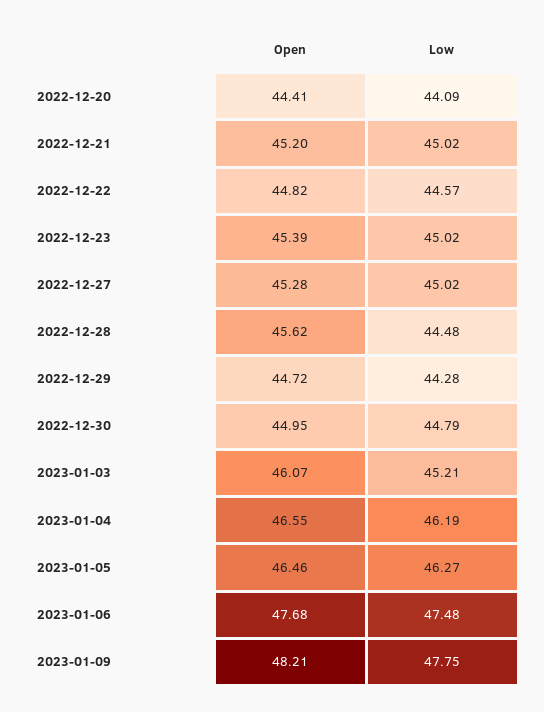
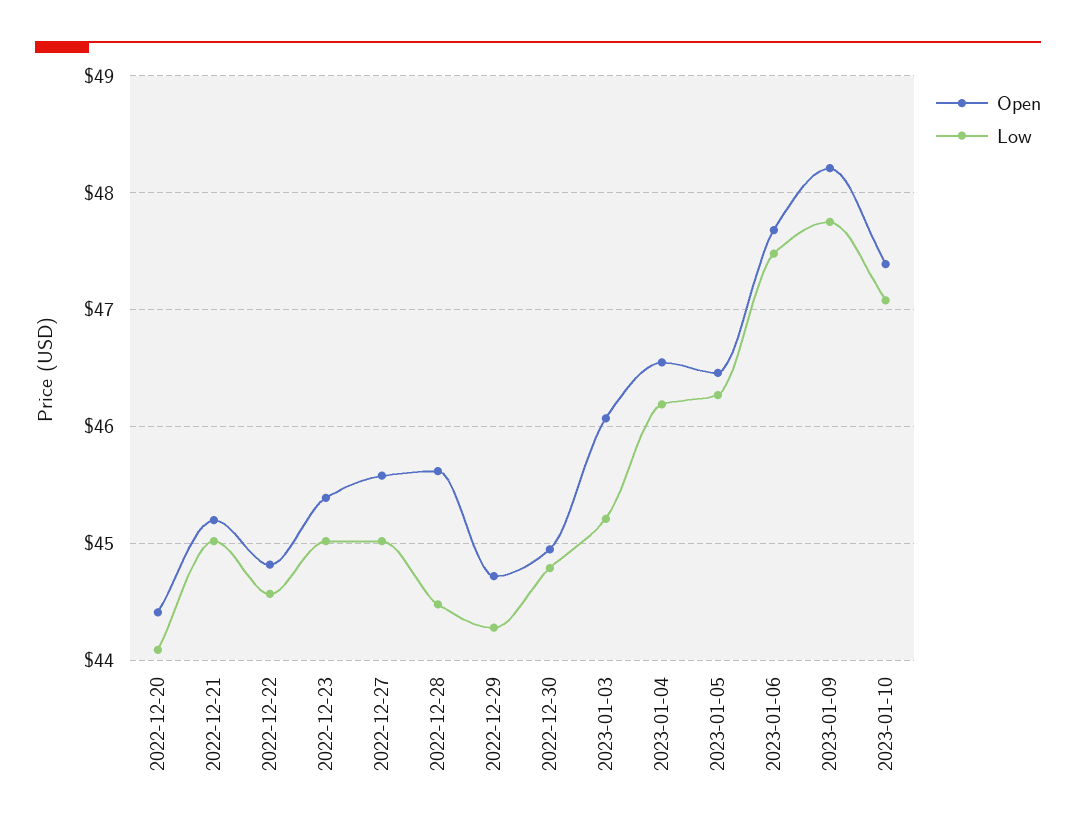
Open, 2022-12-27: 45.28 -> 45.6
Open, 2023-01-10: none -> 47.4
Low, 2023-01-10: none -> 47.1

